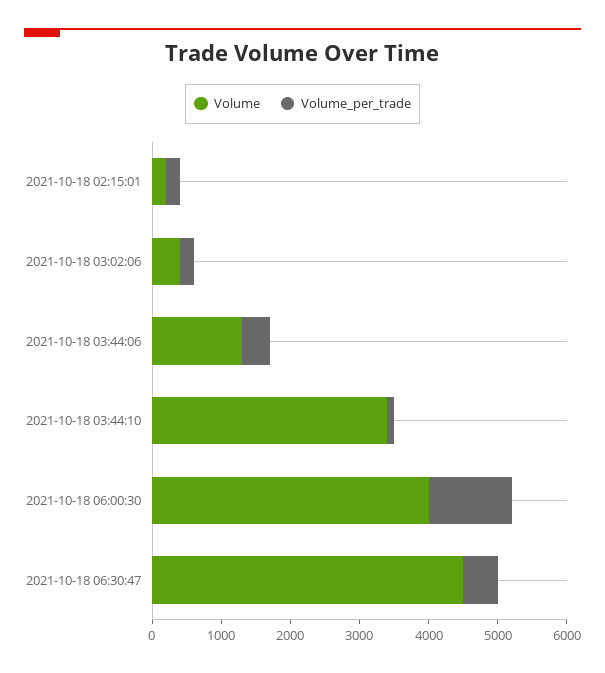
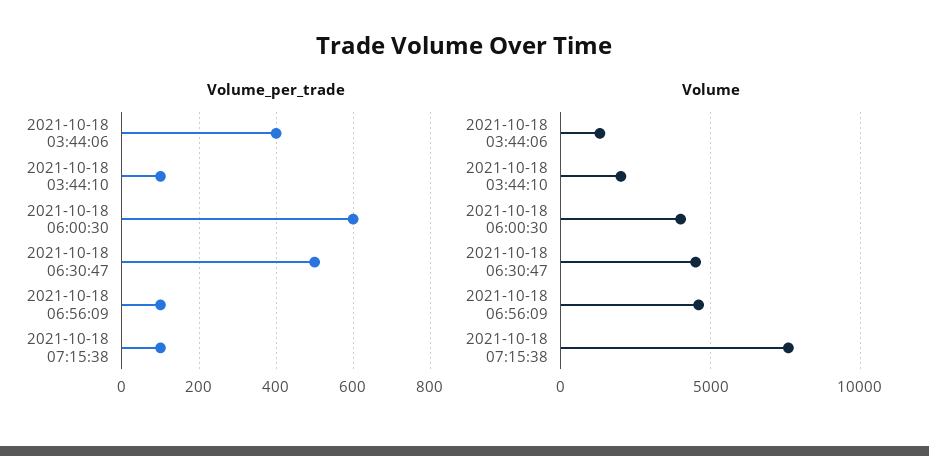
Volume, 2021-10-18 02:15:01: 200 -> none
Volume_per_trade, 2021-10-18 02:15:01: 200 -> none
Volume, 2021-10-18 03:02:06: 400 -> none
Volume_per_trade, 2021-10-18 03:02:06: 200 -> none
Volume, 2021-10-18 03:44:10: 3400 -> 2000
Volume_per_trade, 2021-10-18 06:00:30: 1200 -> 600
Volume_per_trade, 2021-10-18 06:56:09: none -> 100
Volume_per_trade, 2021-10-18 07:15:38: none -> 100
Volume, 2021-10-18 06:56:09: none -> 4500
Volume, 2021-10-18 07:15:38: none -> 7500

